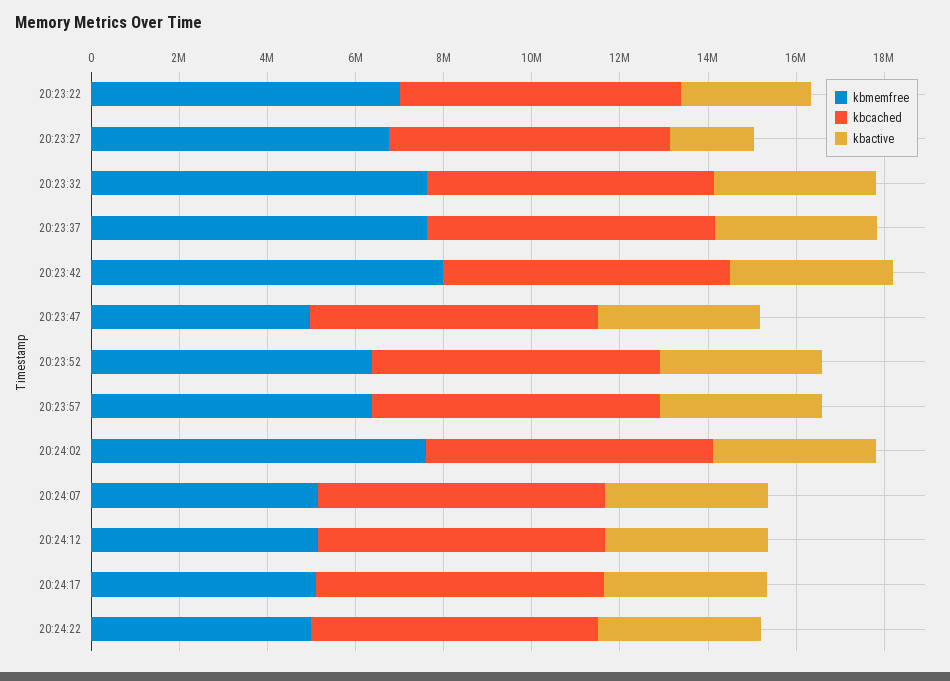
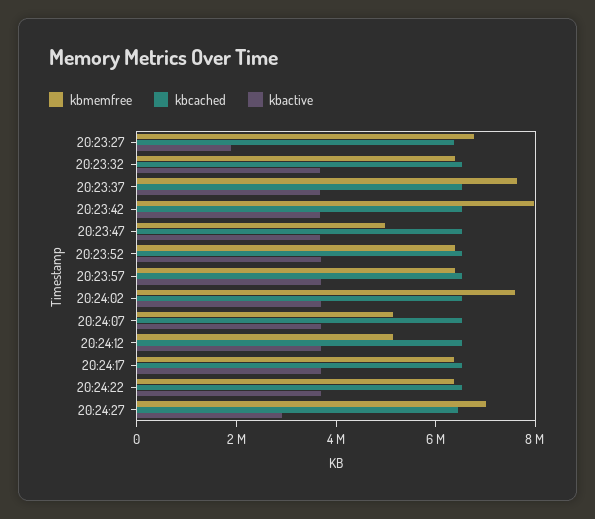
kbmemfree, 20:23:22: 7000000 -> none
kbcached, 20:23:22: 6500000 -> none
kbactive, 20:23:22: 3000000 -> none
kbmemfree, 20:23:32: 7500000 -> 6500000
kbmemfree, 20:24:17: 5000000 -> 6500000
kbmemfree, 20:24:22: 5000000 -> 6500000
kbmemfree, 20:24:27: none -> 7000000
kbcached, 20:24:27: none -> 6500000
kbactive, 20:24:27: none -> 3000000

